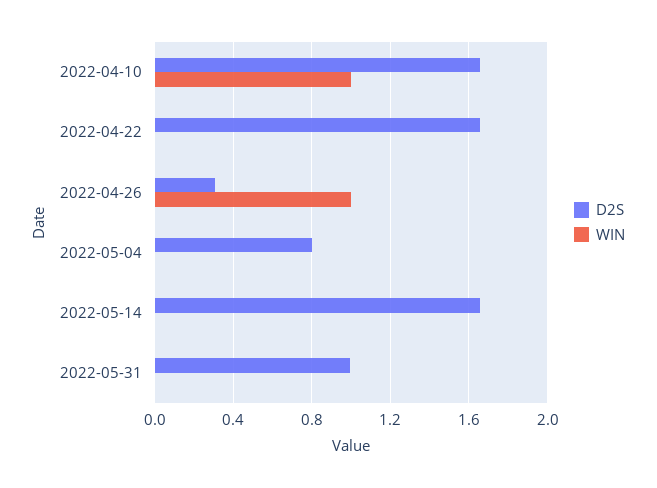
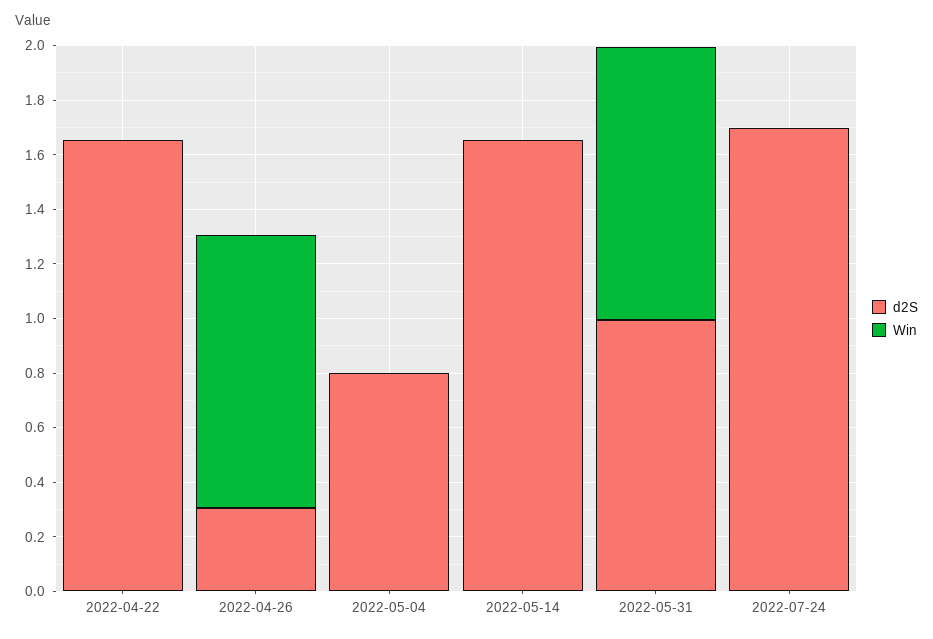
D2S, 2022-04-10: 1.65 -> none
WIN, 2022-04-10: 1 -> none
WIN, 2022-05-31: 0 -> 1
D2S, 2022-07-24: none -> 1.7
WIN, 2022-07-24: none -> 0

